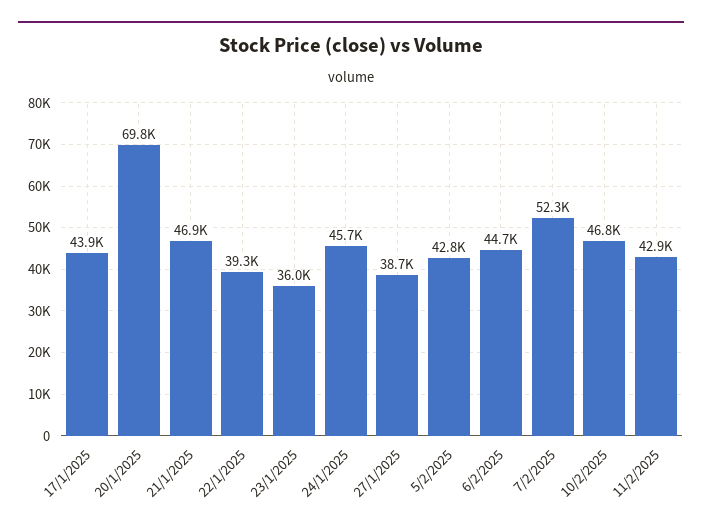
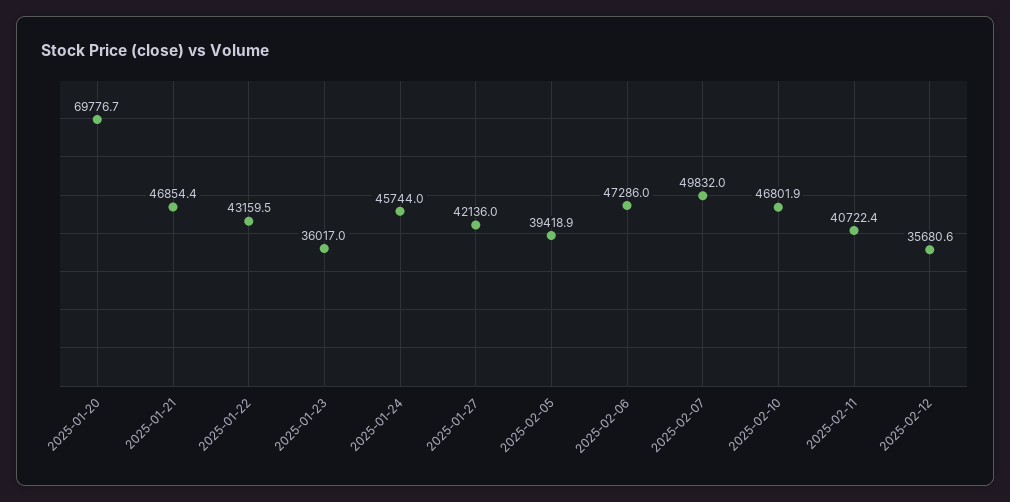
17/1/2025: 43900 -> none
22/1/2025: 39300 -> 43159.5
27/1/2025: 38700 -> 42136
5/2/2025: 42800 -> 39418.9
6/2/2025: 44700 -> 47286
7/2/2025: 52300 -> 49832
11/2/2025: 42900 -> 40722.4
2025-02-12: none -> 35680.6

